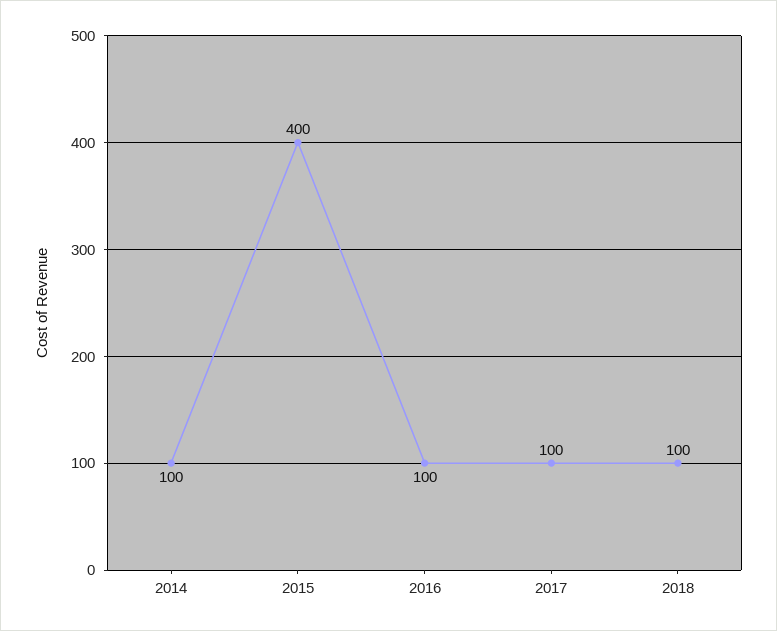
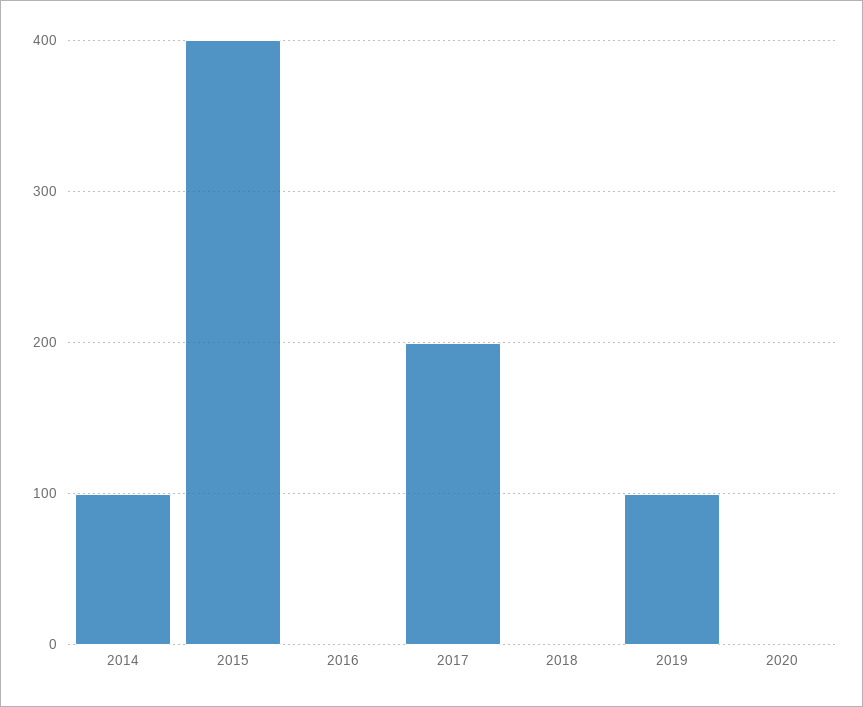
2016: 100 -> 0
2017: 100 -> 200
2018: 100 -> 0
2019: none -> 100
2020: none -> 0

